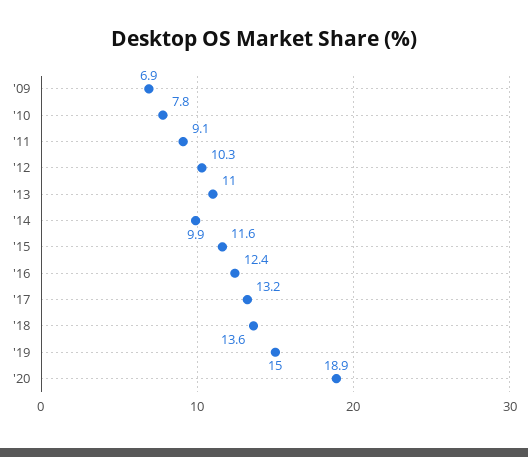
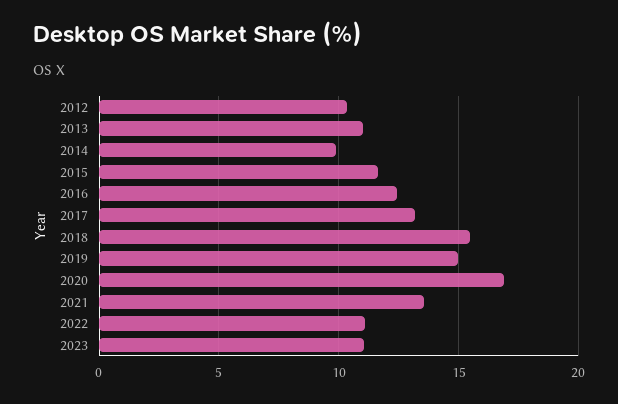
'09: 6.9 -> none
'10: 7.8 -> none
'11: 9.1 -> none
'18: 13.6 -> 15.5
'20: 18.9 -> 17
2021: none -> 13.5
2022: none -> 11
2023: none -> 11

